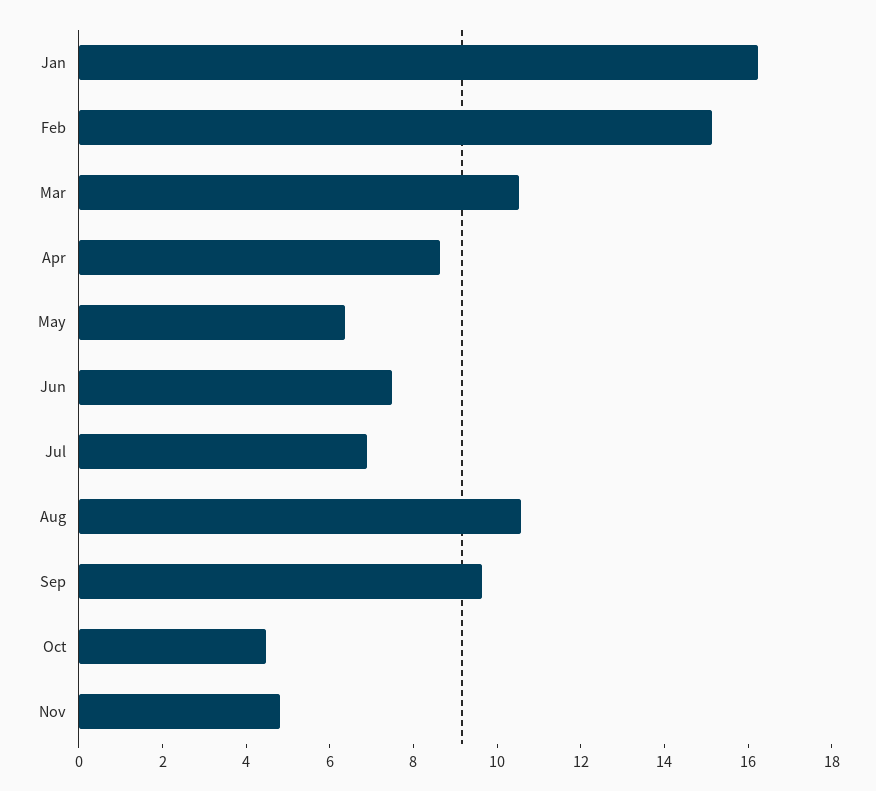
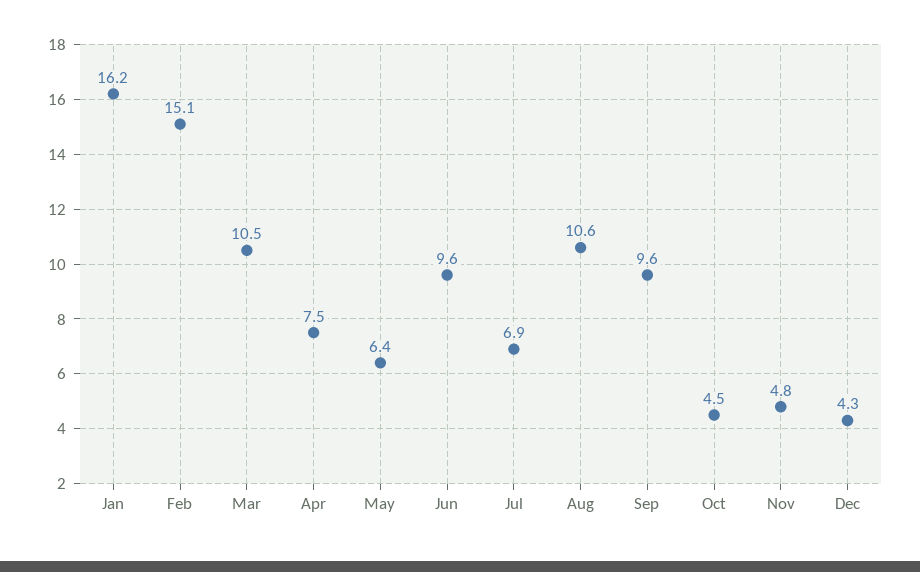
Apr: 8.5 -> 7.5
Jun: 7.5 -> 9.6
Dec: none -> 4.3

